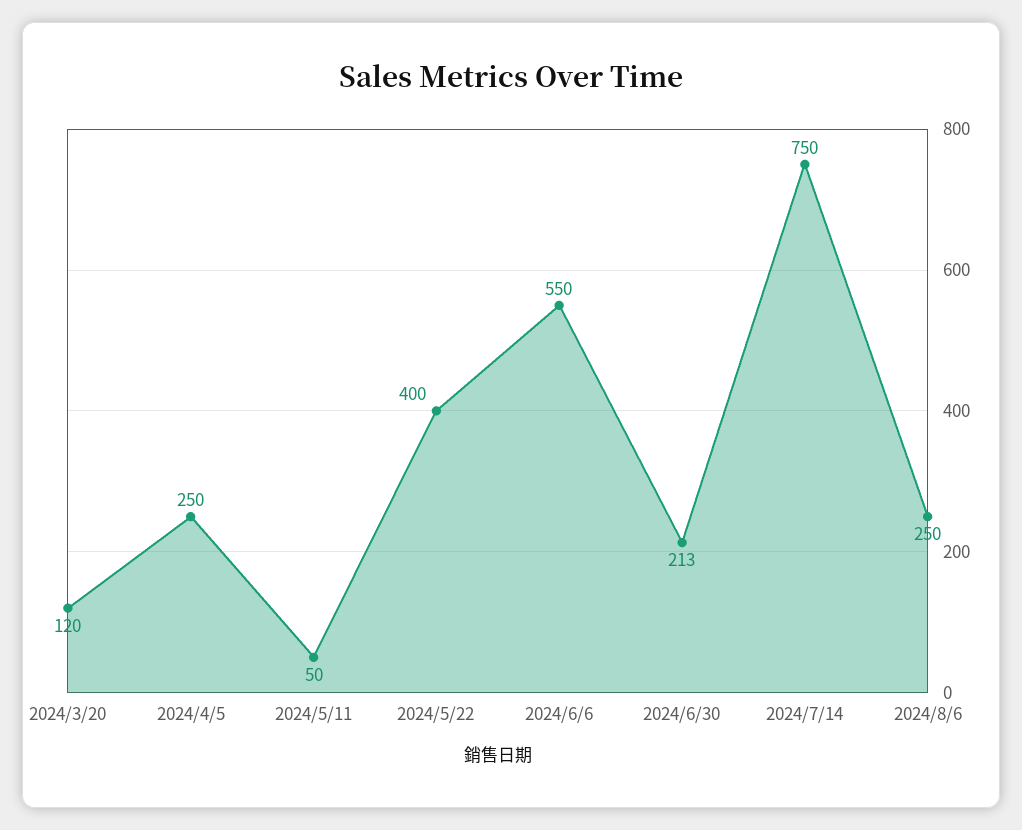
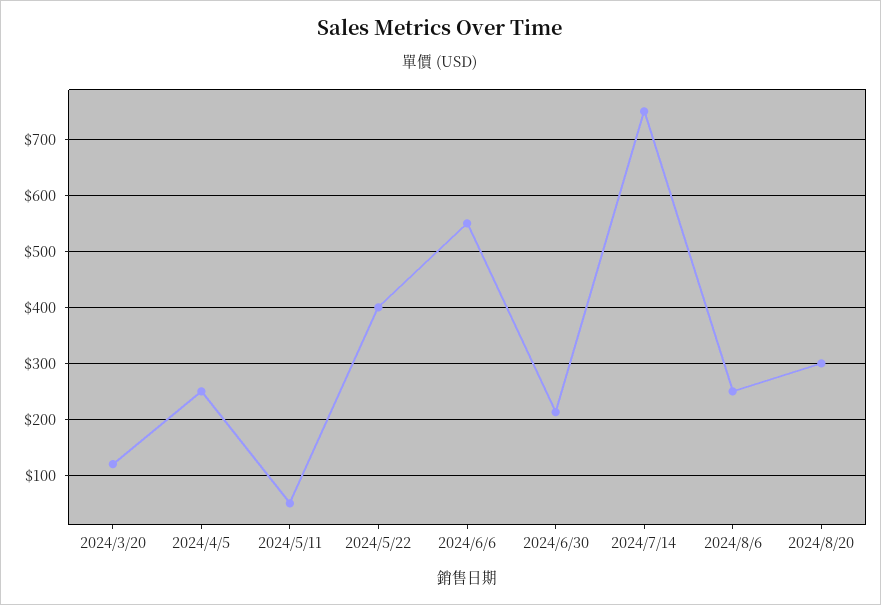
2024/8/20: none -> 300

